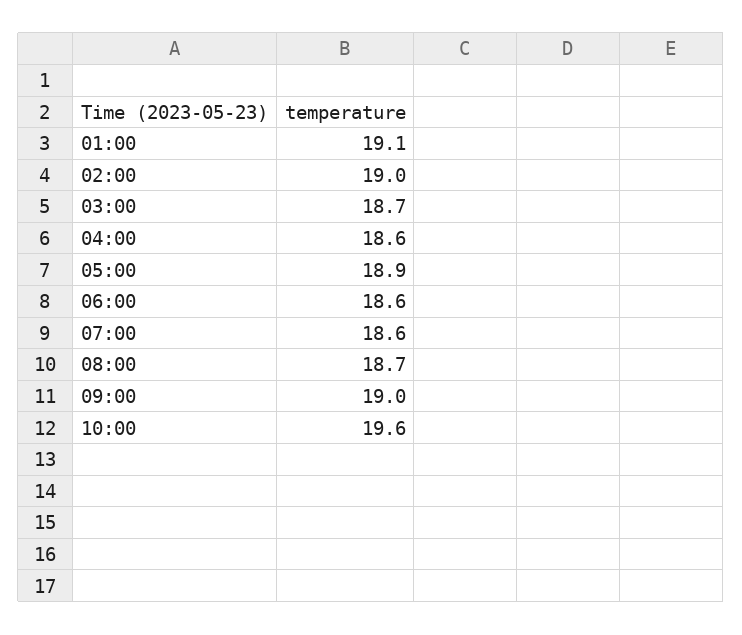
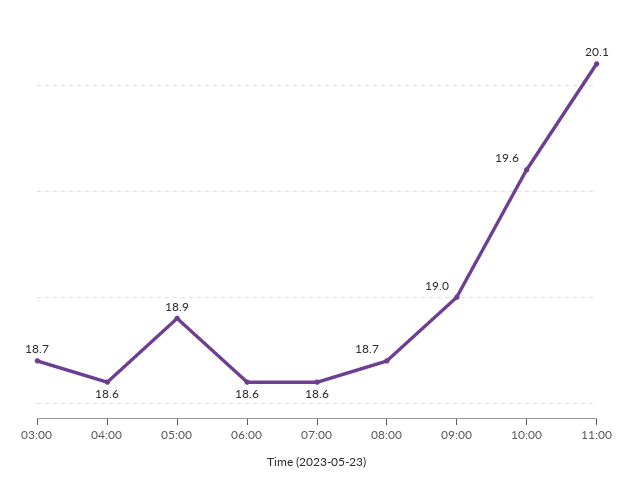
01:00: 19.1 -> none
02:00: 19 -> none
11:00: none -> 20.1

